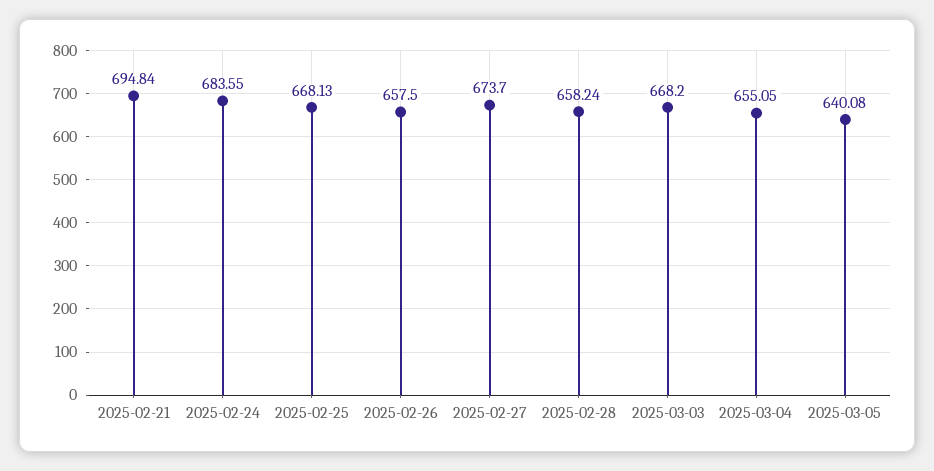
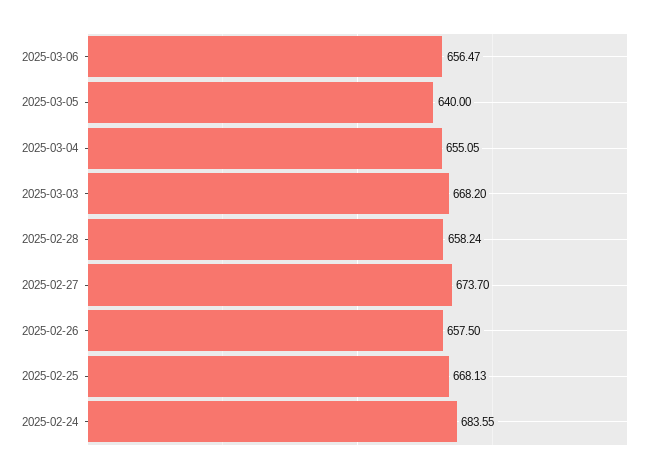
2025-02-21: 694.84 -> none
2025-03-05: 640.08 -> 640
2025-03-06: none -> 656.47

